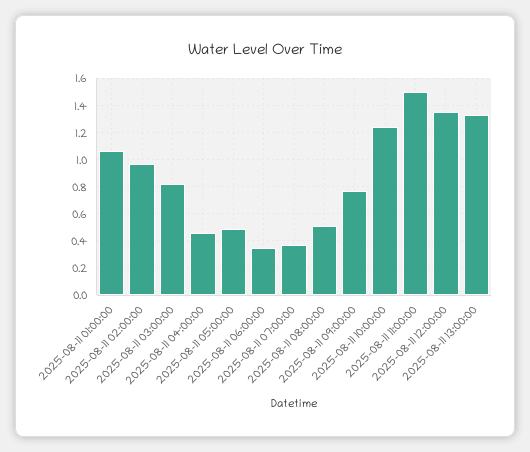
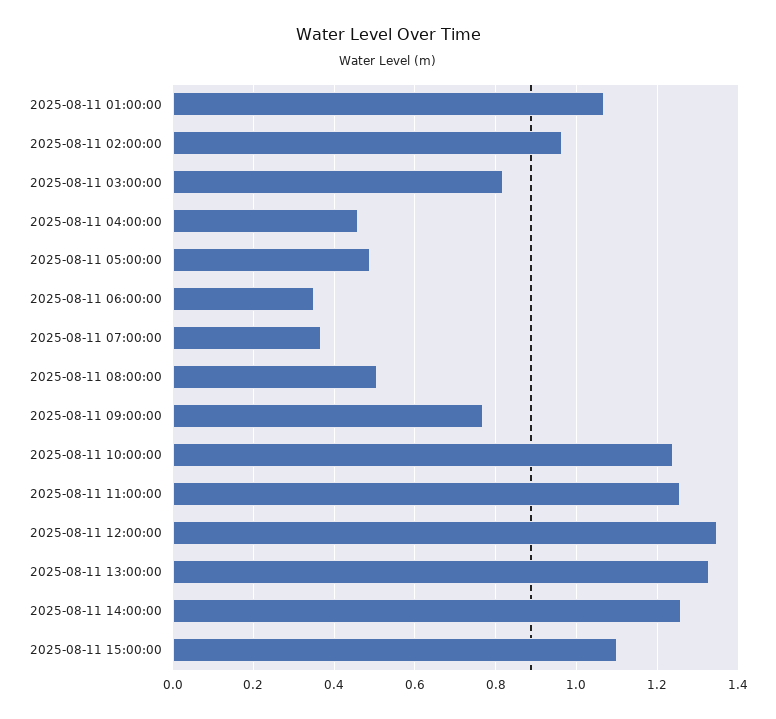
2025-08-11 11:00:00: 1.5 -> 1.26
2025-08-11 14:00:00: none -> 1.26
2025-08-11 15:00:00: none -> 1.1

